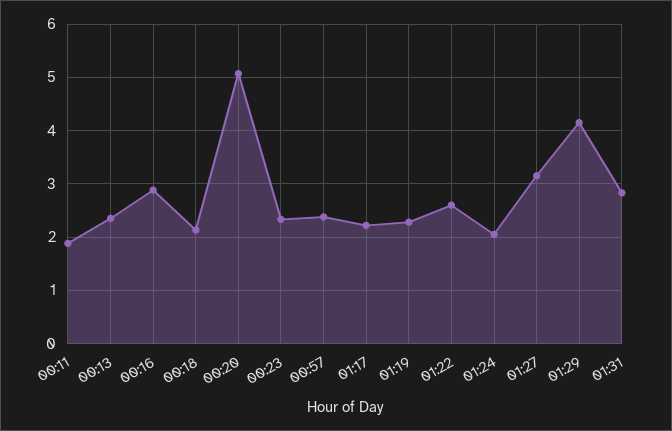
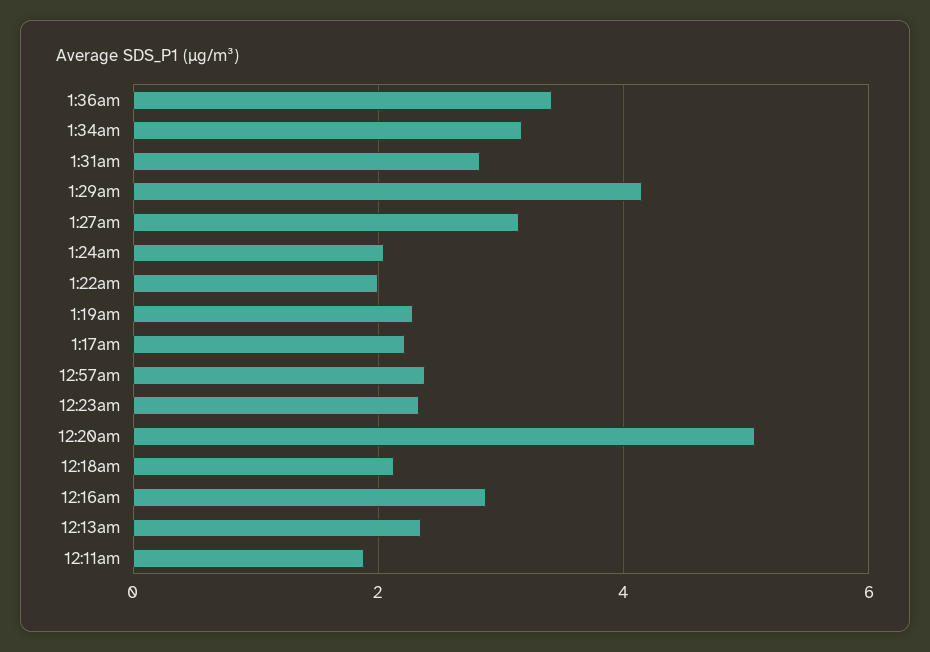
01:22: 2.6 -> 2
1:36am: none -> 3.4
1:34am: none -> 3.2

